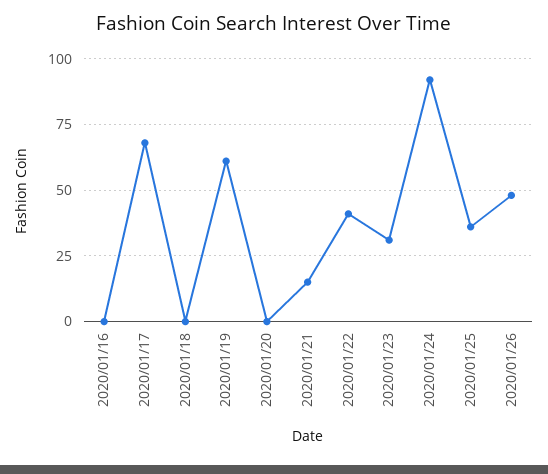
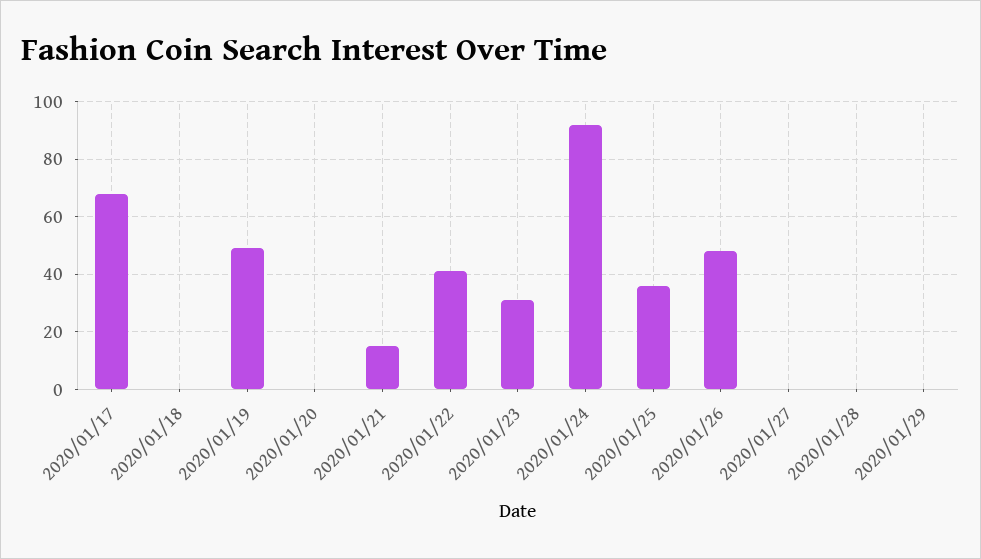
2020/01/16: 0 -> none
2020/01/19: 60 -> 50
2020/01/27: none -> 0
2020/01/28: none -> 0
2020/01/29: none -> 0

